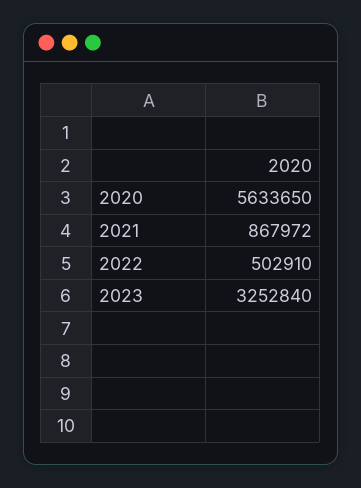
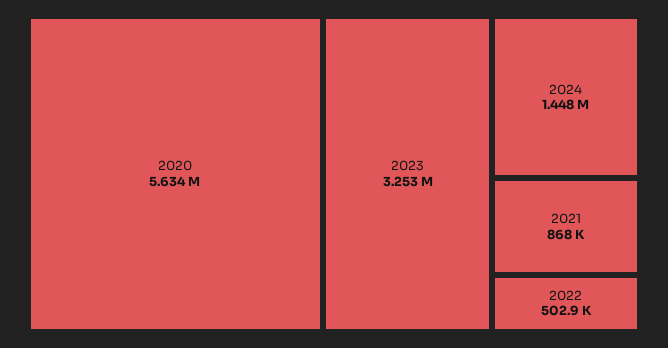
2024: none -> 1448000

